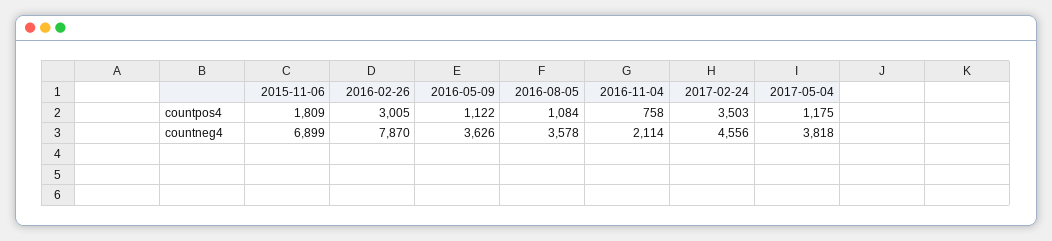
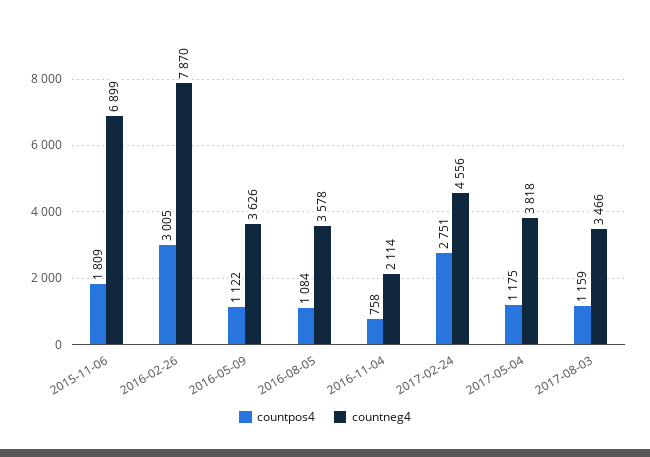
countpos4, 2017-02-24: 3503 -> 2751
countpos4, 2017-08-03: none -> 1159
countneg4, 2017-08-03: none -> 3466

